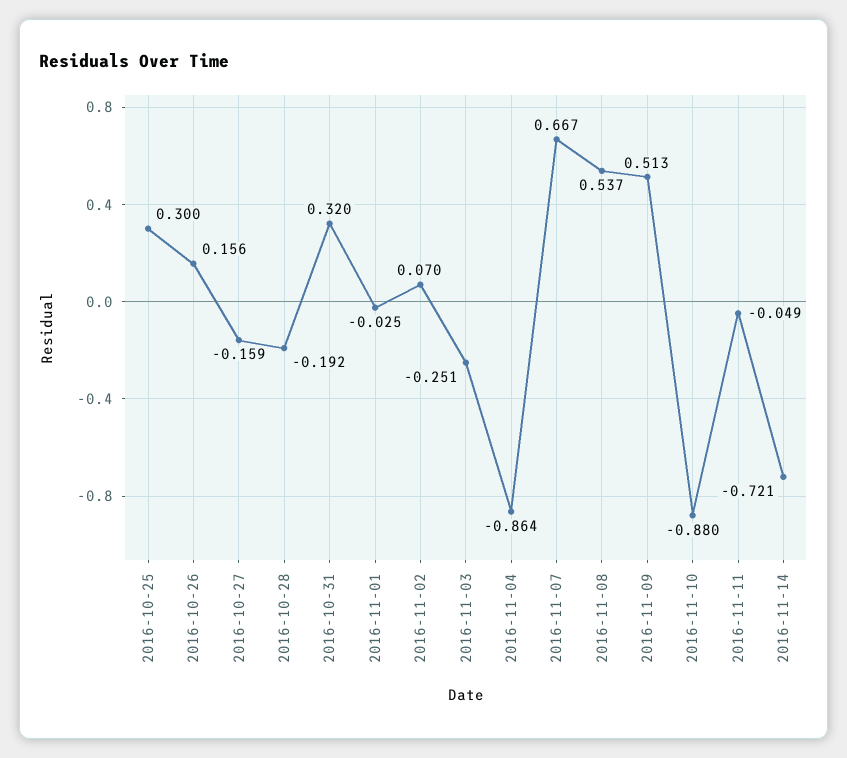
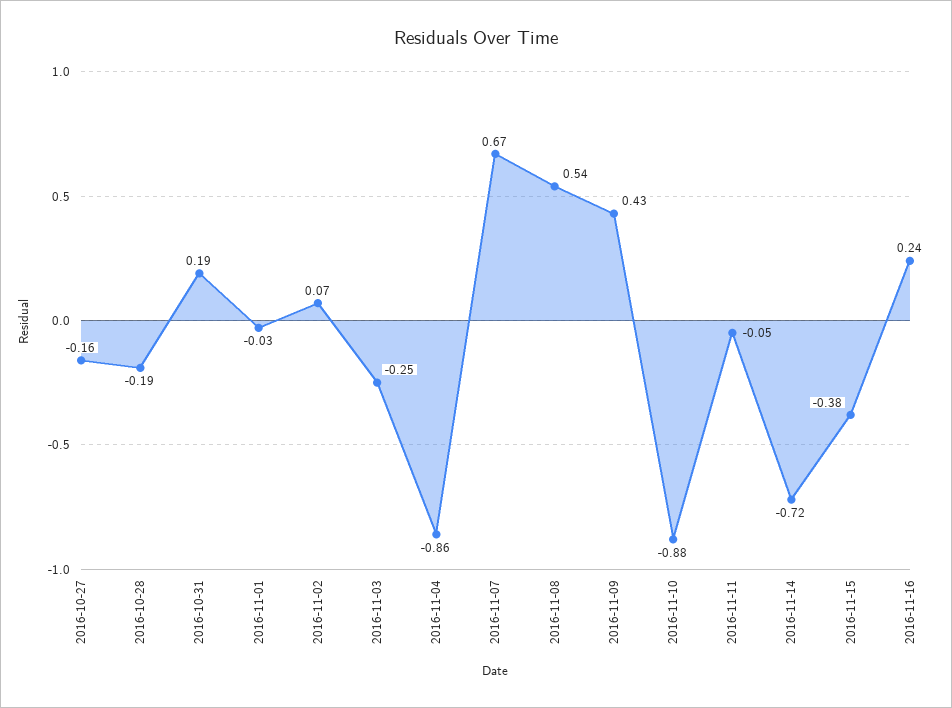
2016-10-25: 0.3 -> none
2016-10-26: 0.156 -> none
2016-10-31: 0.32 -> 0.19
2016-11-09: 0.513 -> 0.43
2016-11-15: none -> -0.38
2016-11-16: none -> 0.24

